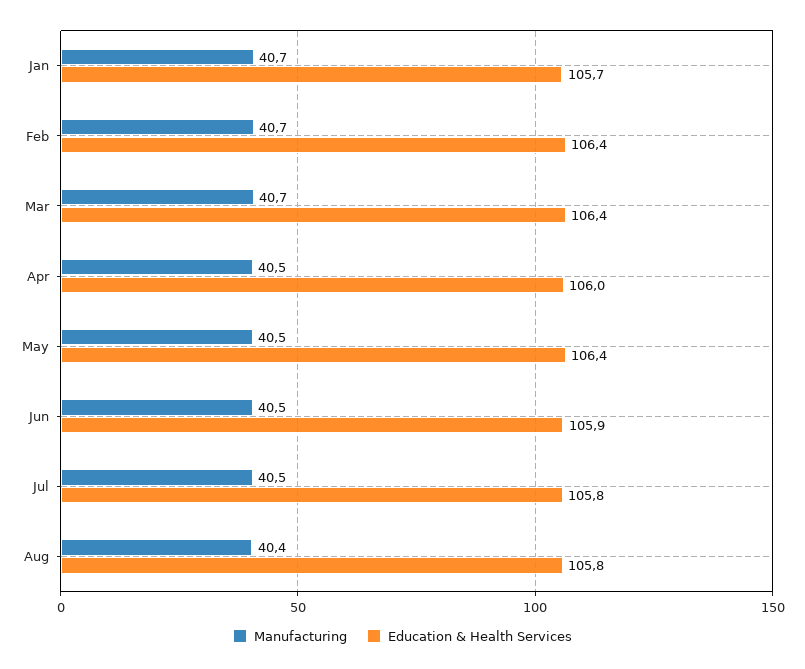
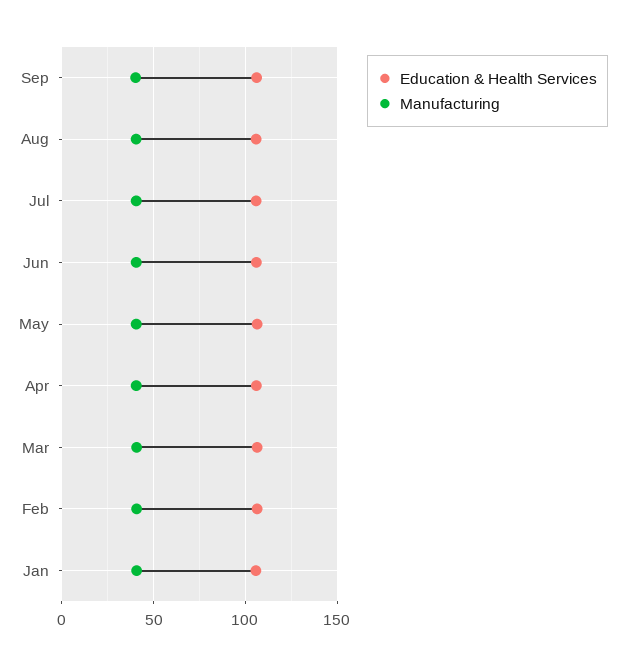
Education & Health Services, Sep: none -> 105
Manufacturing, Sep: none -> 40

